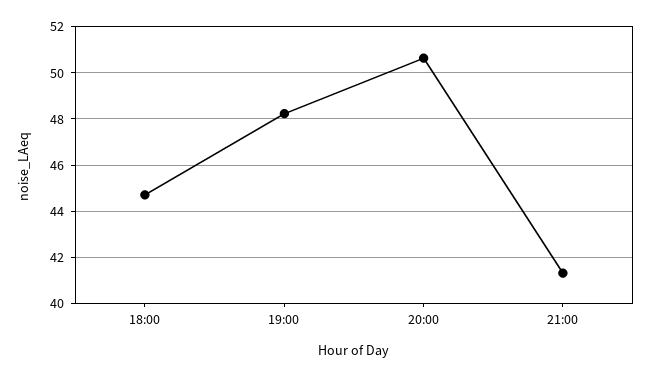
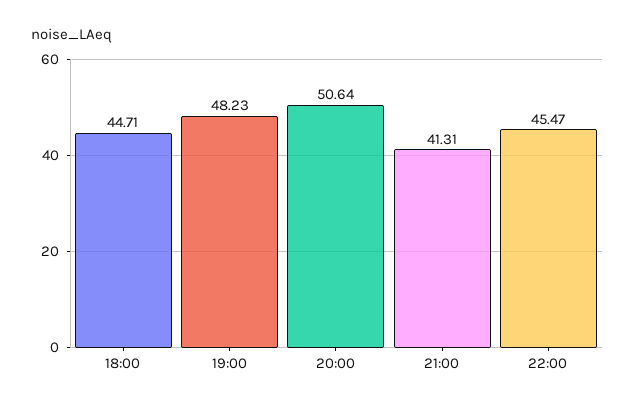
22:00: none -> 45.47

